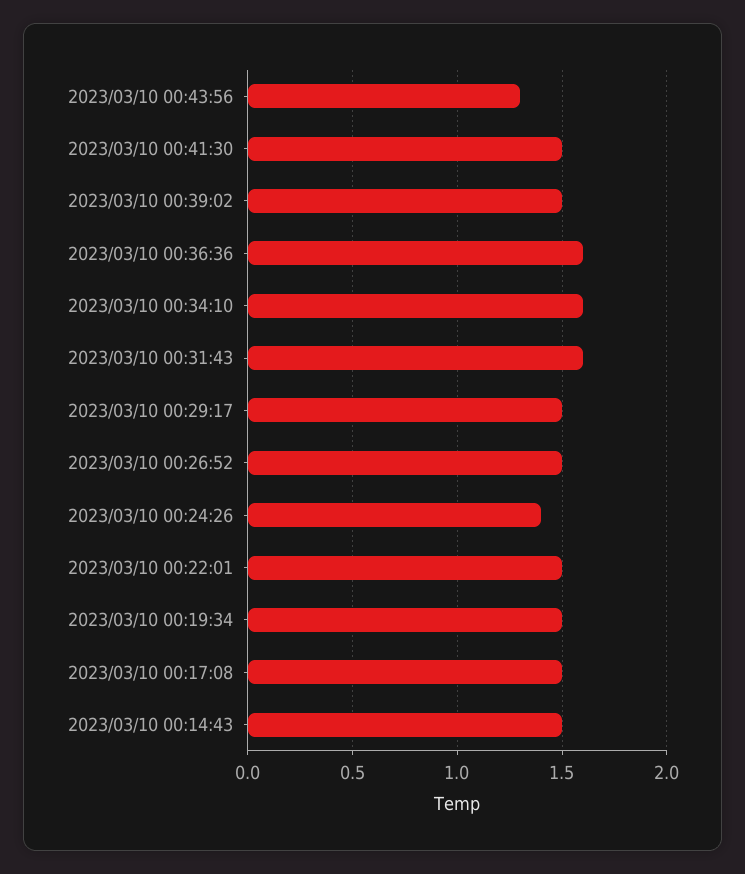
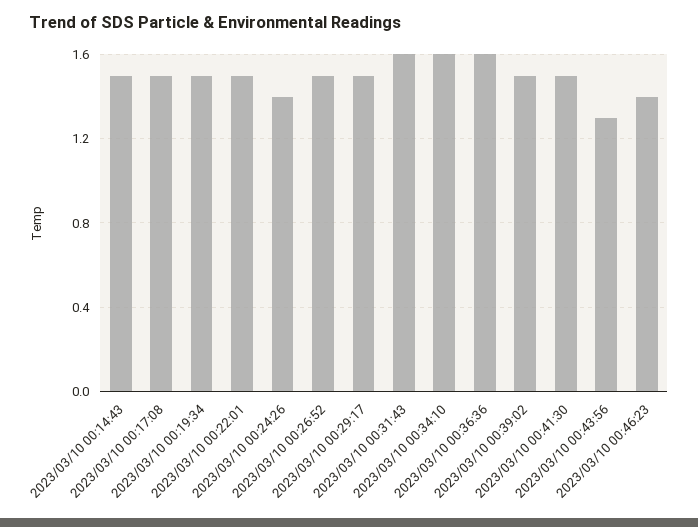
2023/03/10 00:46:23: none -> 1.4

